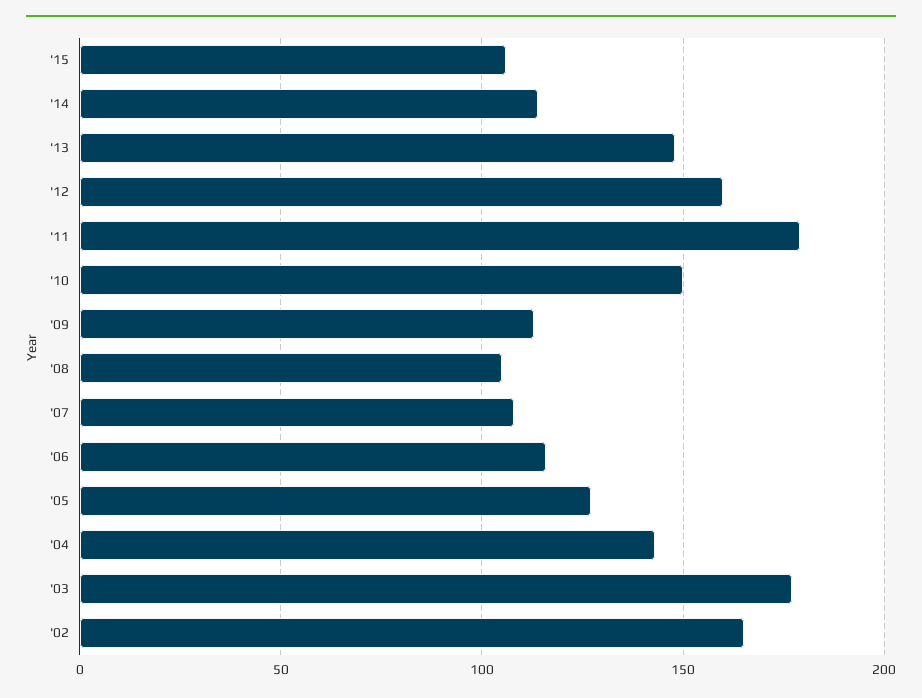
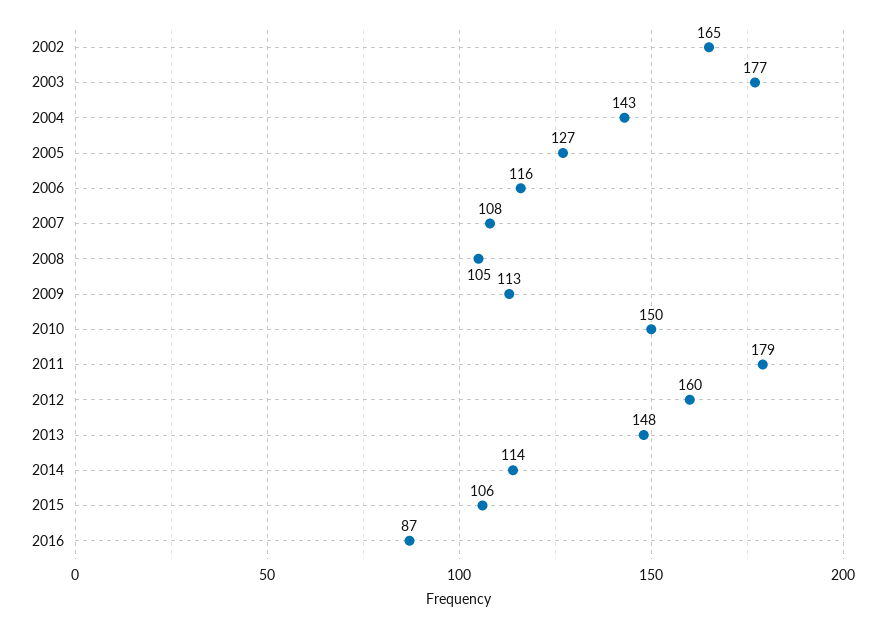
2016: none -> 87

